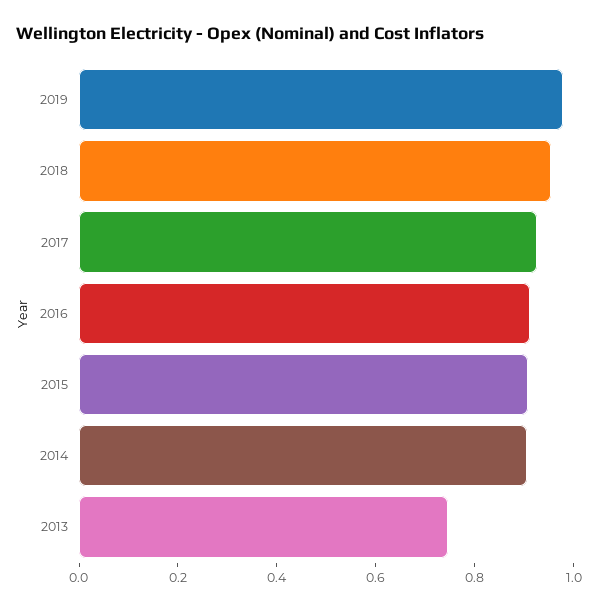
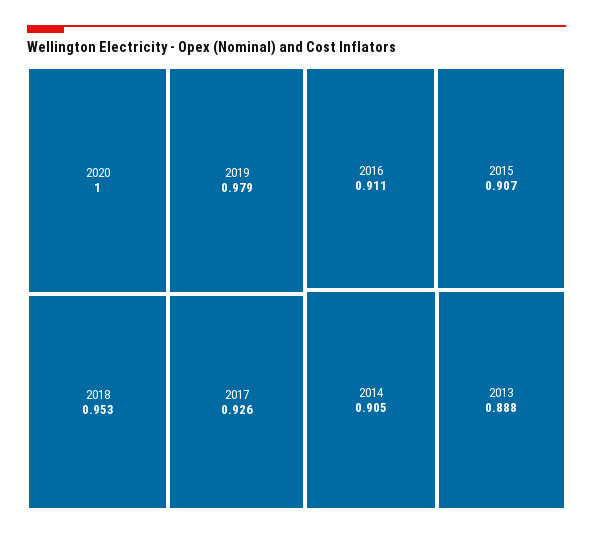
2013: 0.75 -> 0.888
2020: none -> 1

